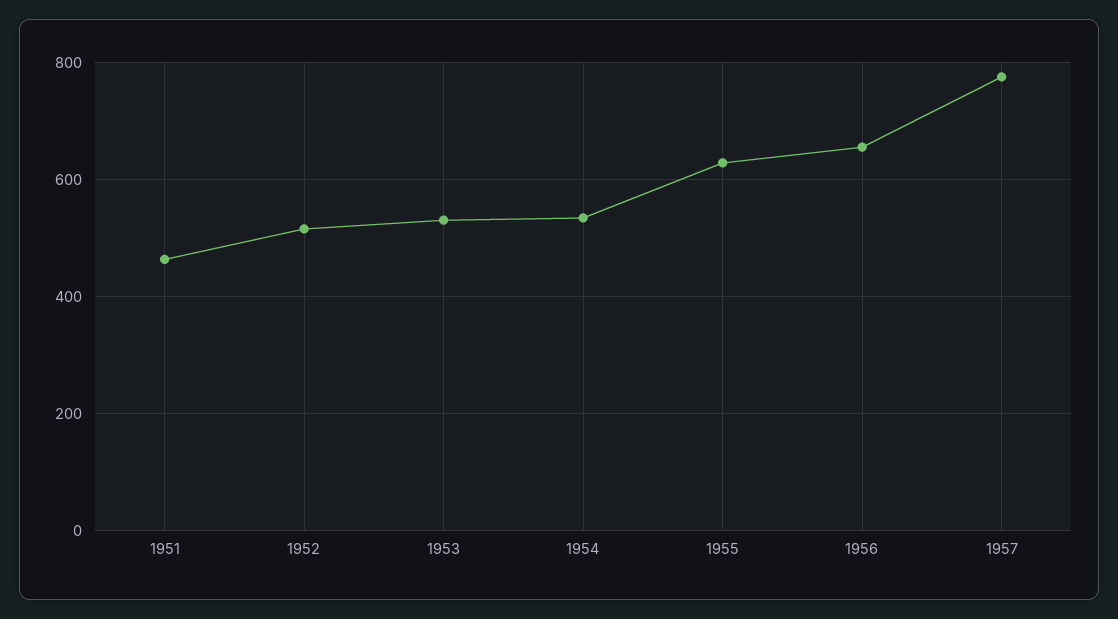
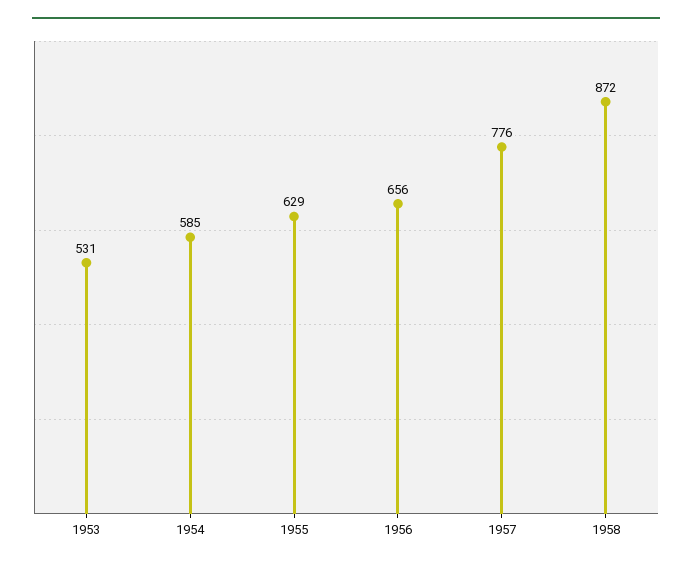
1951: 460 -> none
1952: 520 -> none
1954: 540 -> 585
1958: none -> 872

